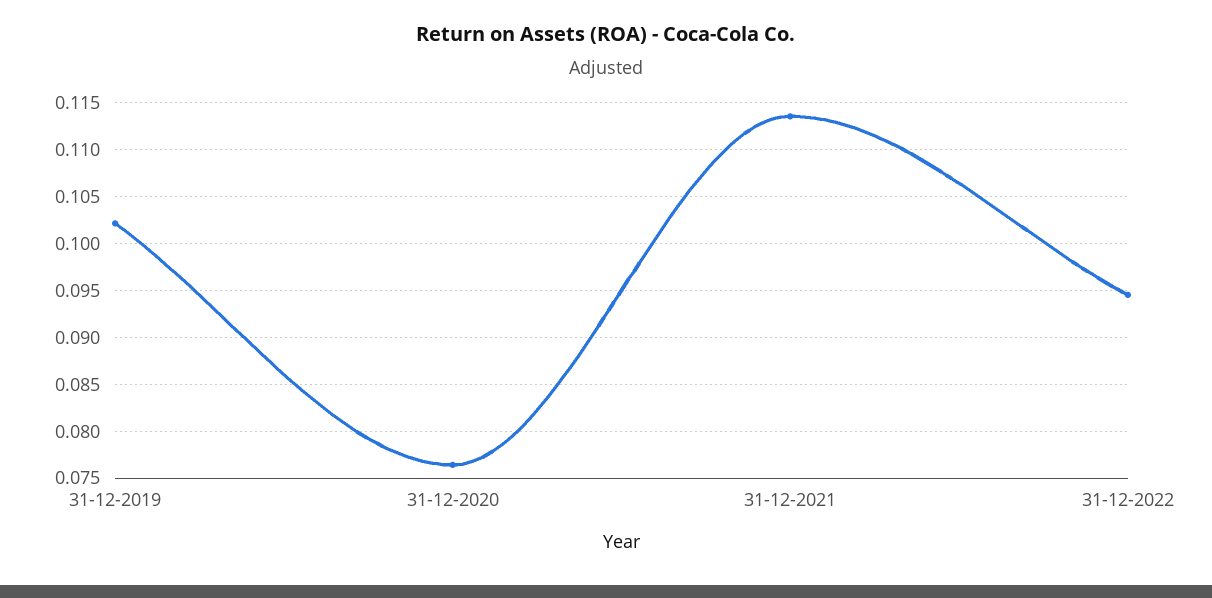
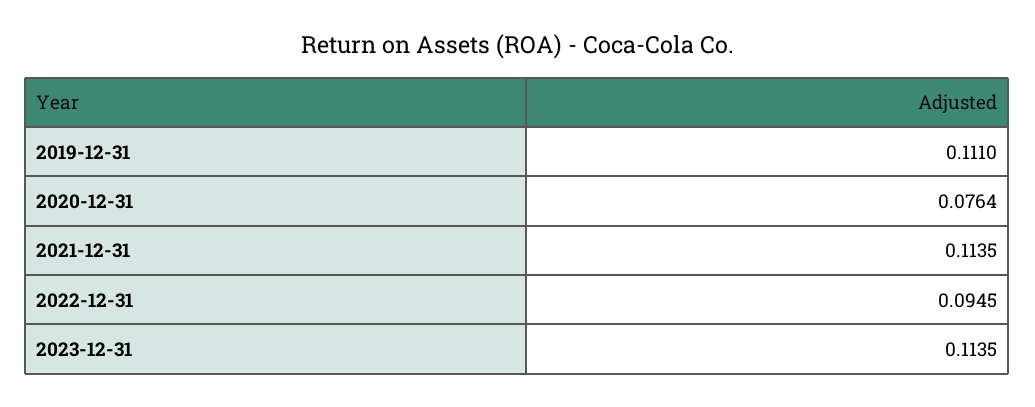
31-12-2019: 0.102 -> 0.111
2023-12-31: none -> 0.1135

